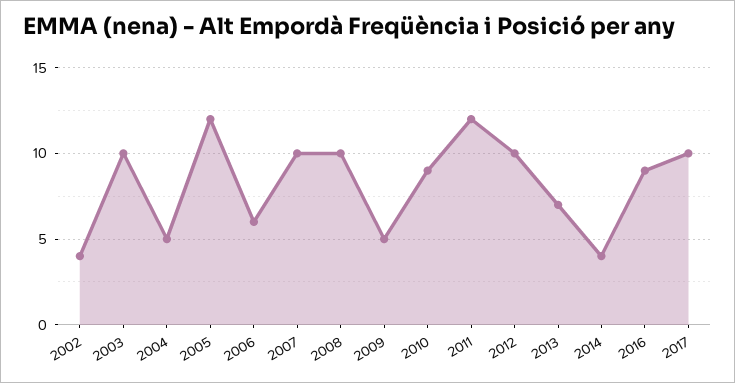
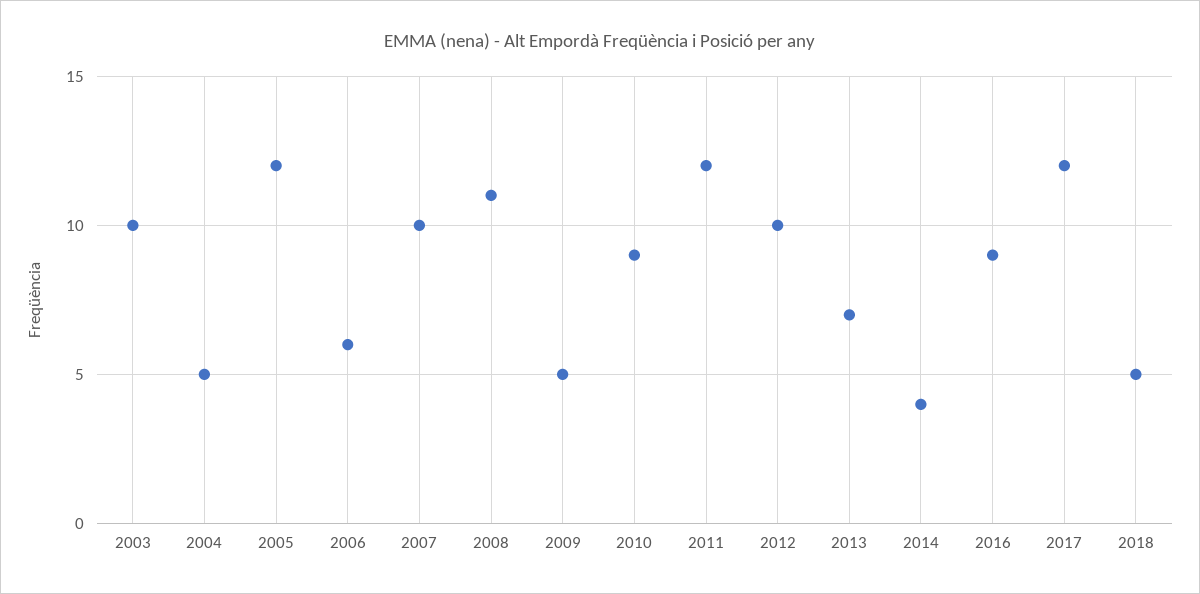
2002: 4 -> none
2008: 10 -> 11
2017: 10 -> 12
2018: none -> 5

